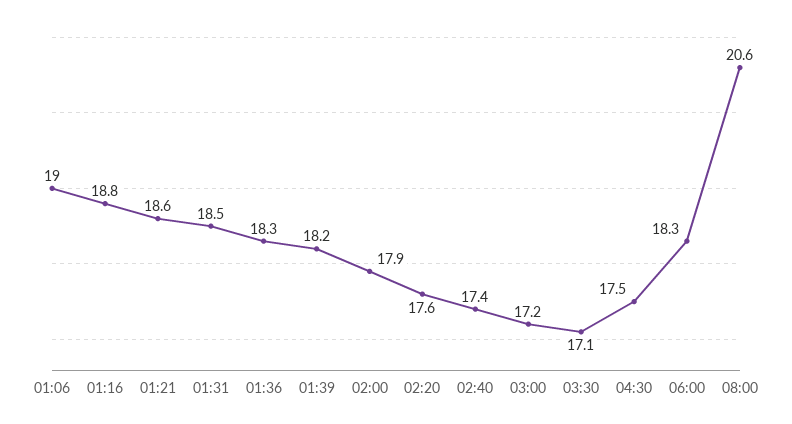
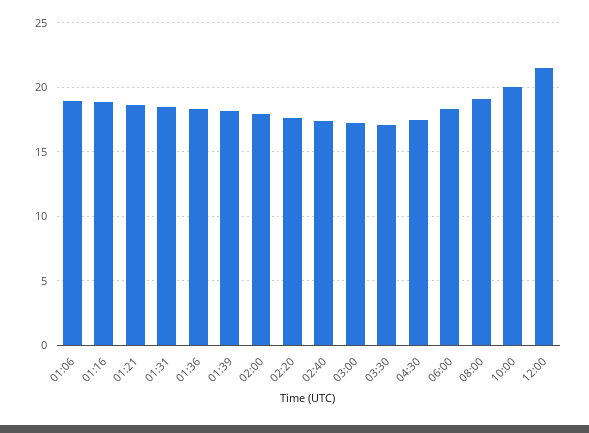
08:00: 20.6 -> 19
10:00: none -> 20
12:00: none -> 21.5

